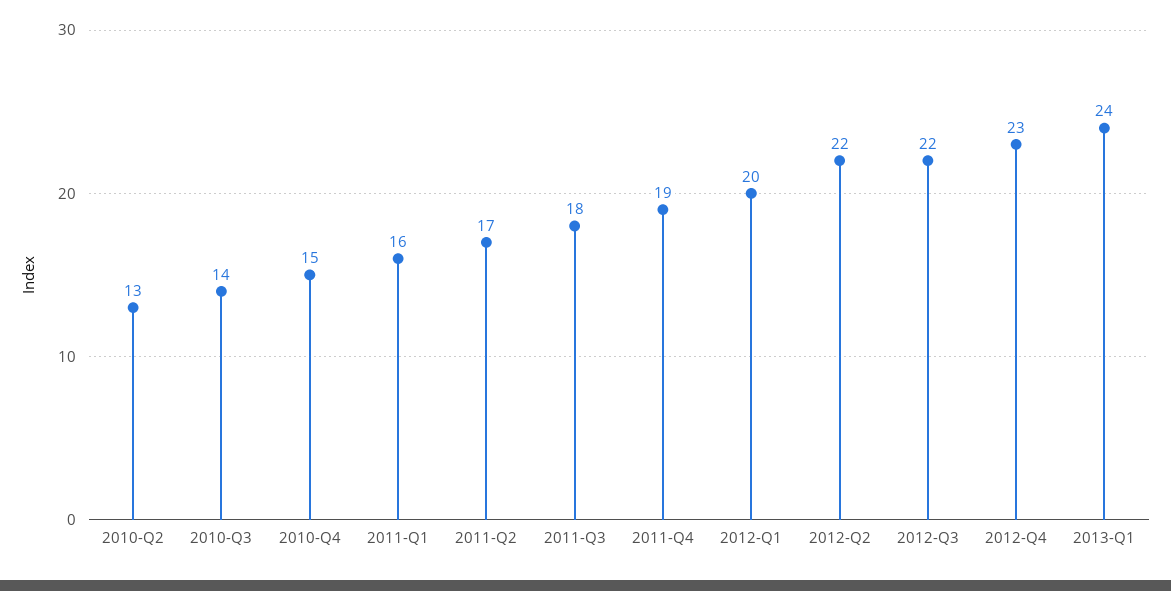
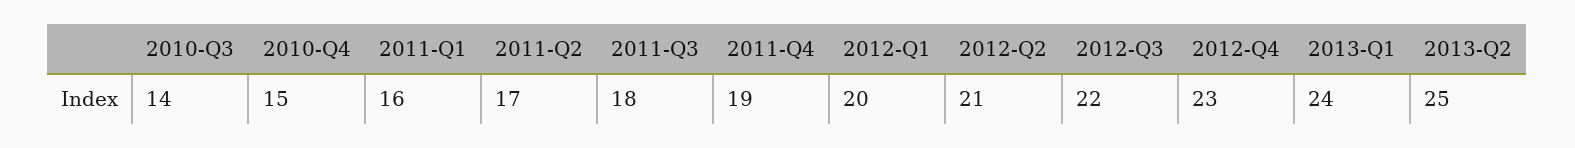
2010-Q2: 13 -> none
2012-Q2: 22 -> 21
2013-Q2: none -> 25

